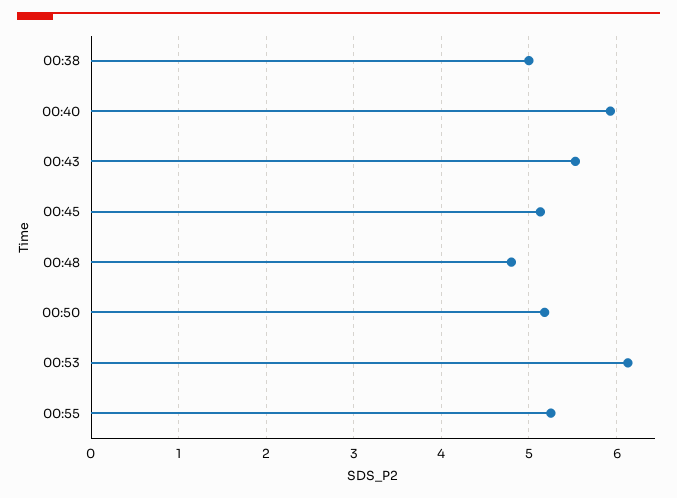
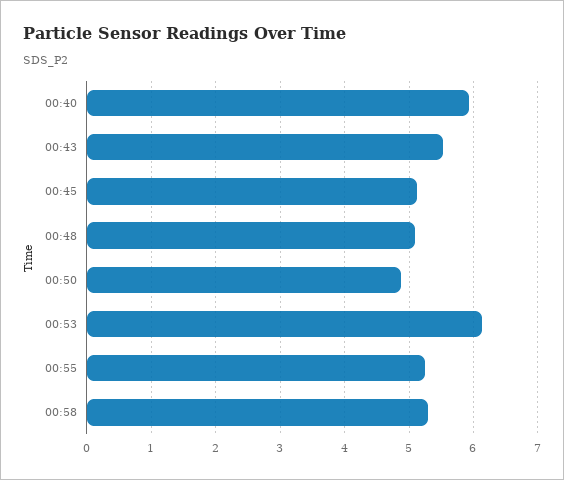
00:38: 5 -> none
00:48: 4.8 -> 5.1
00:50: 5.2 -> 4.9
00:58: none -> 5.3

